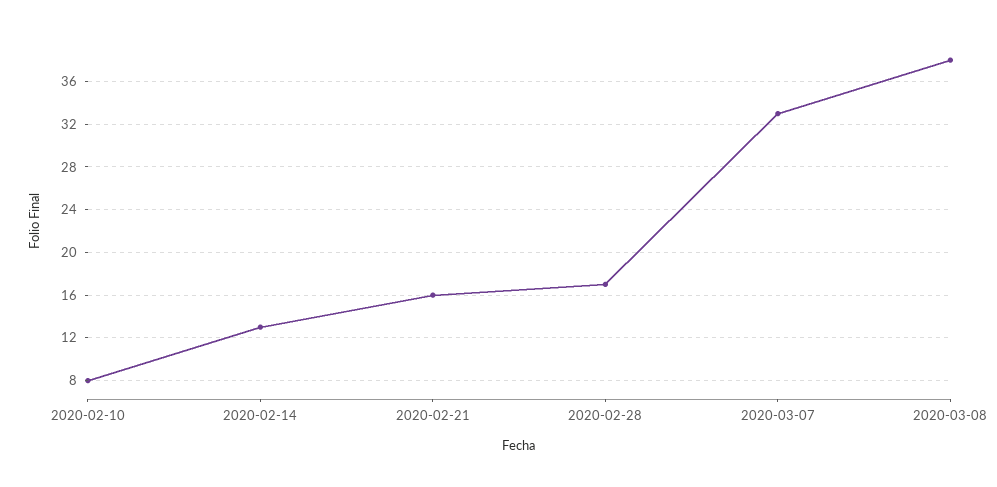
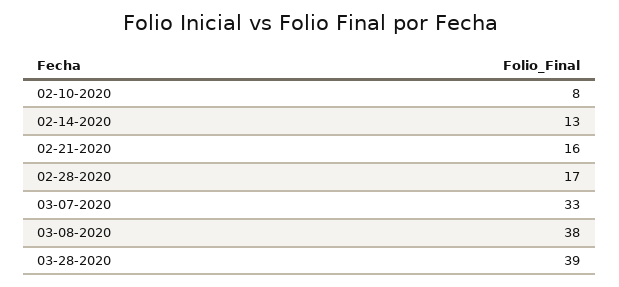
03-28-2020: none -> 39

